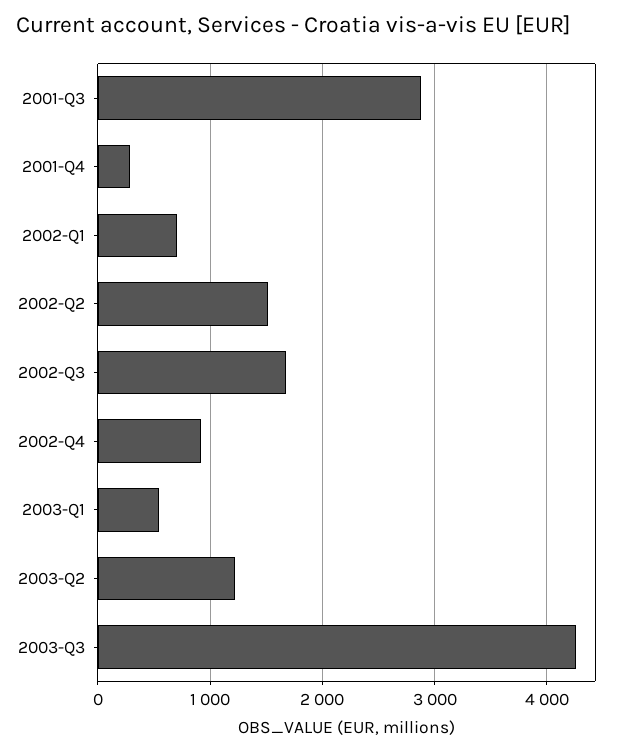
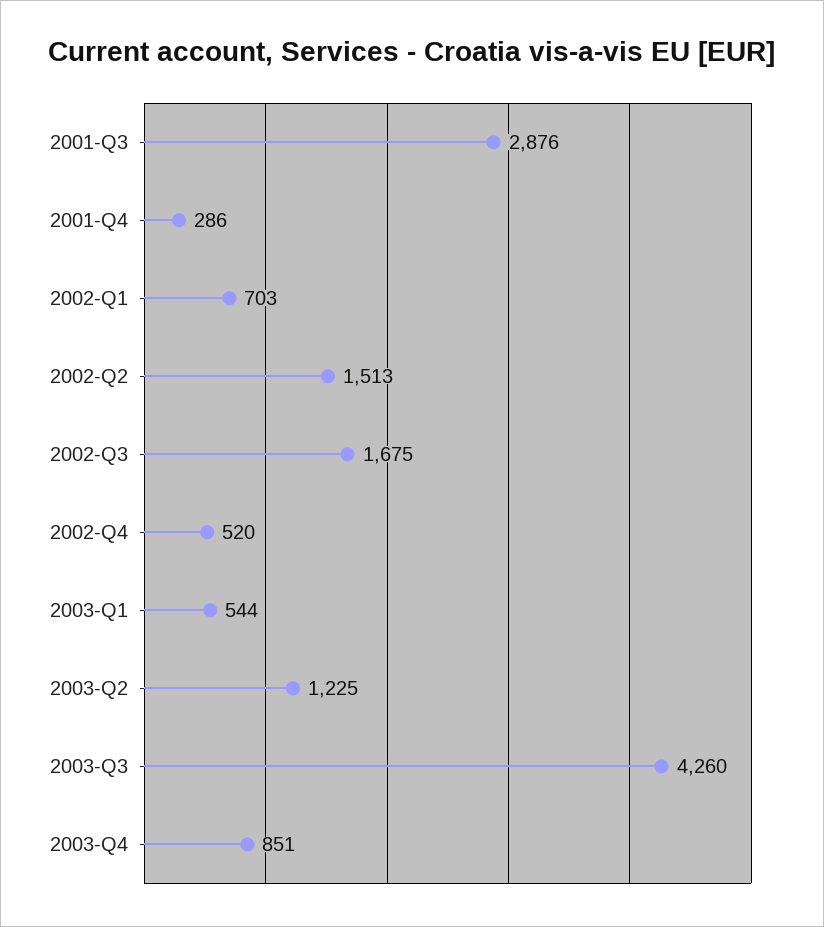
2002-Q4: 900 -> 520
2003-Q4: none -> 851

